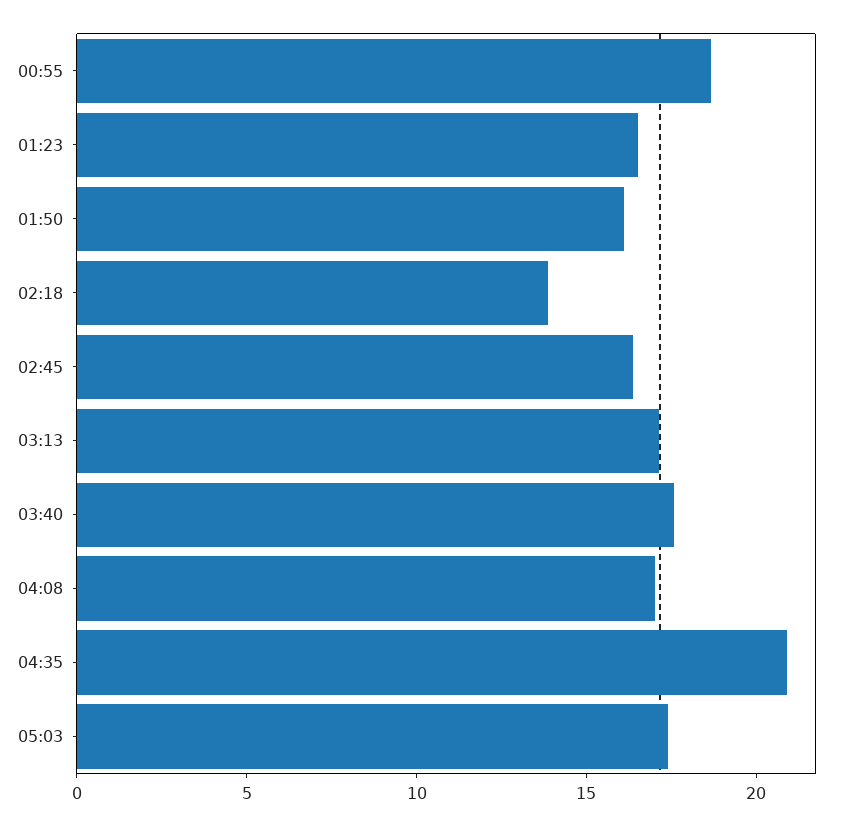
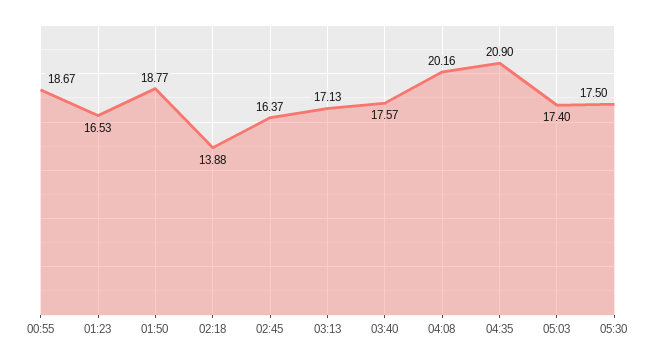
01:50: 16 -> 18.77
04:08: 17 -> 20.16
05:30: none -> 17.5

